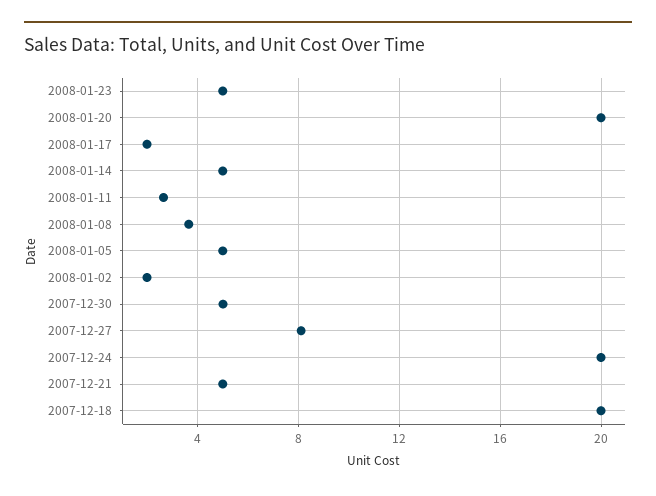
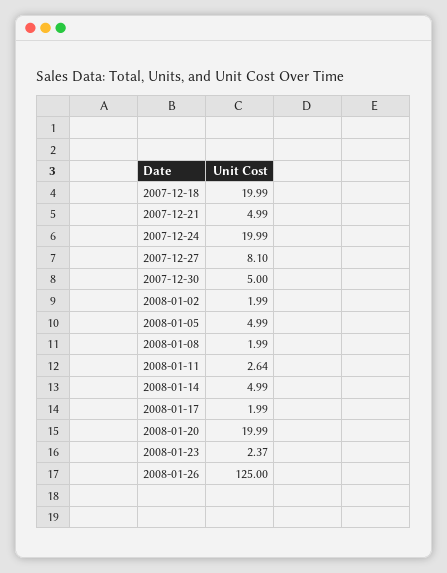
2008-01-23: 5 -> 2.37
2008-01-08: 3.5 -> 1.99
2008-01-26: none -> 125

